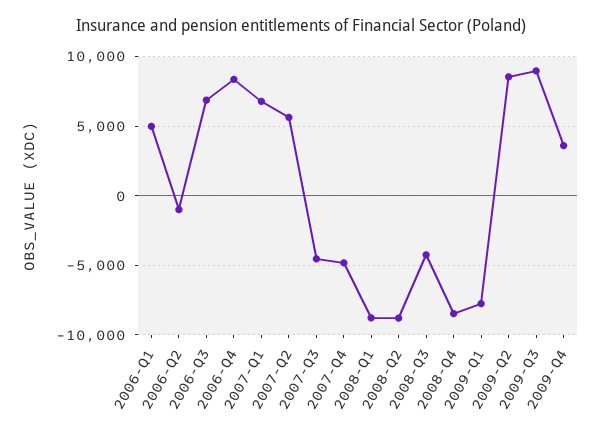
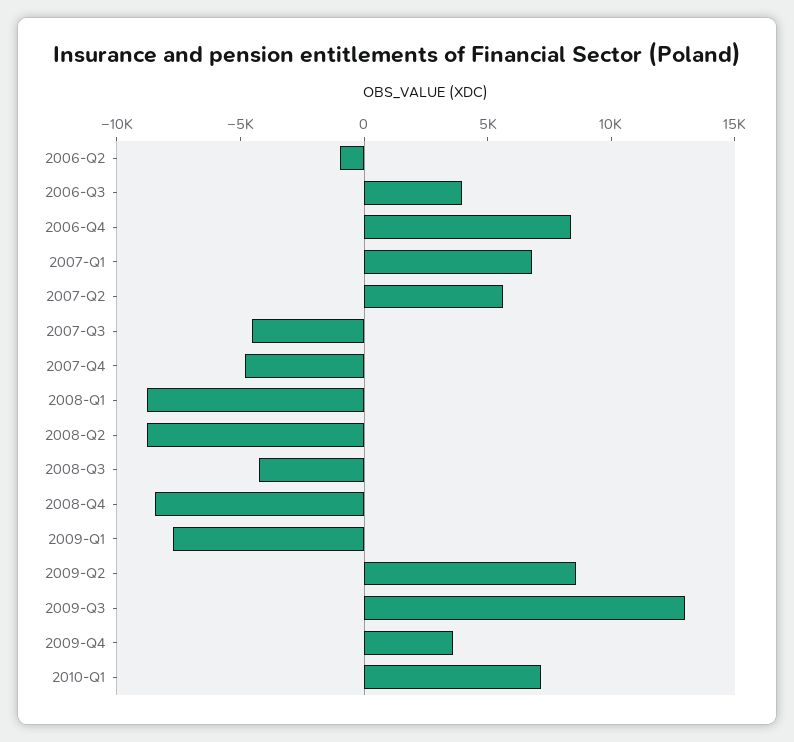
2006-Q1: 5000 -> none
2006-Q3: 7000 -> 4000
2009-Q3: 9000 -> 13000
2010-Q1: none -> 7000

